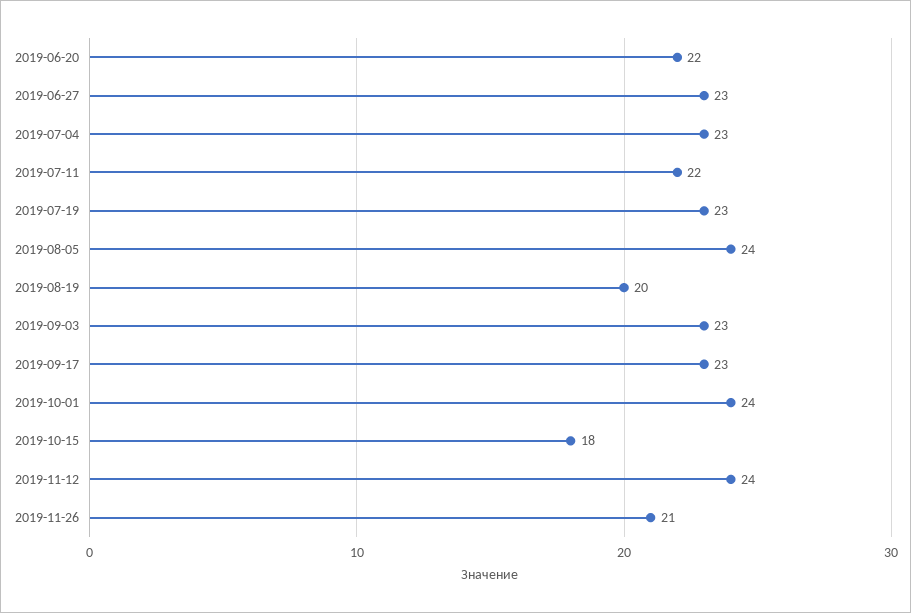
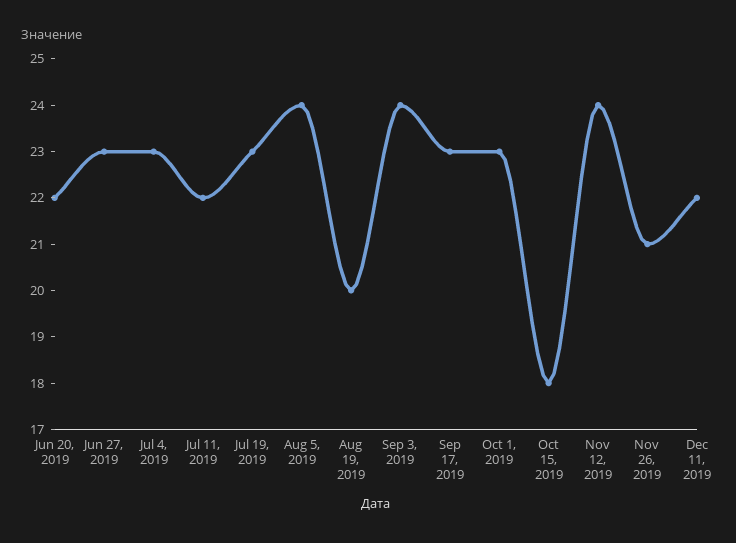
2019-09-03: 23 -> 24
2019-10-01: 24 -> 23
Dec 11, 2019: none -> 22

